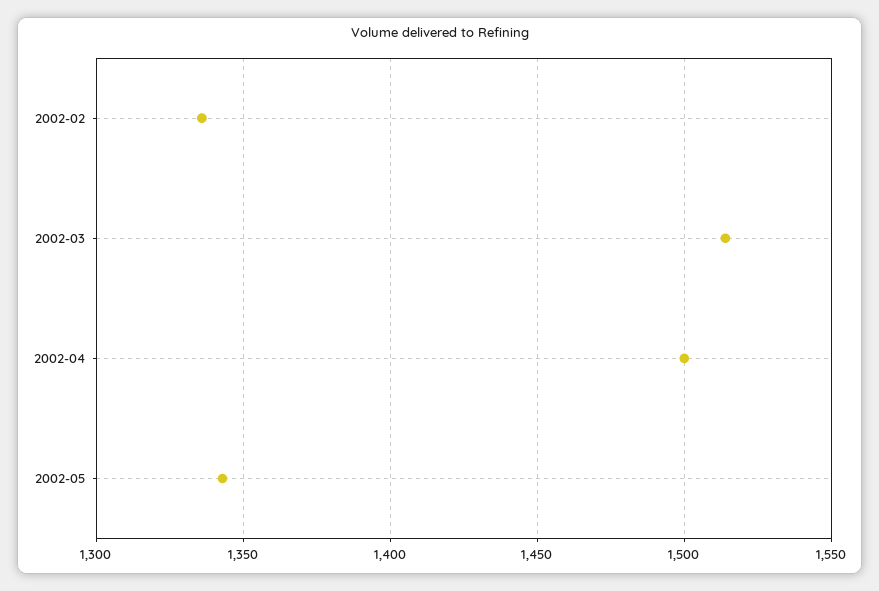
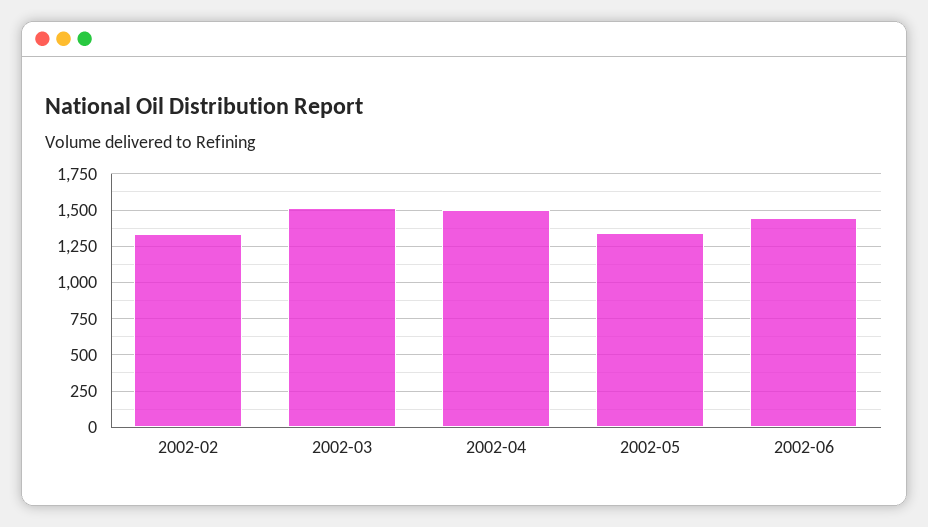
2002-06: none -> 1450

